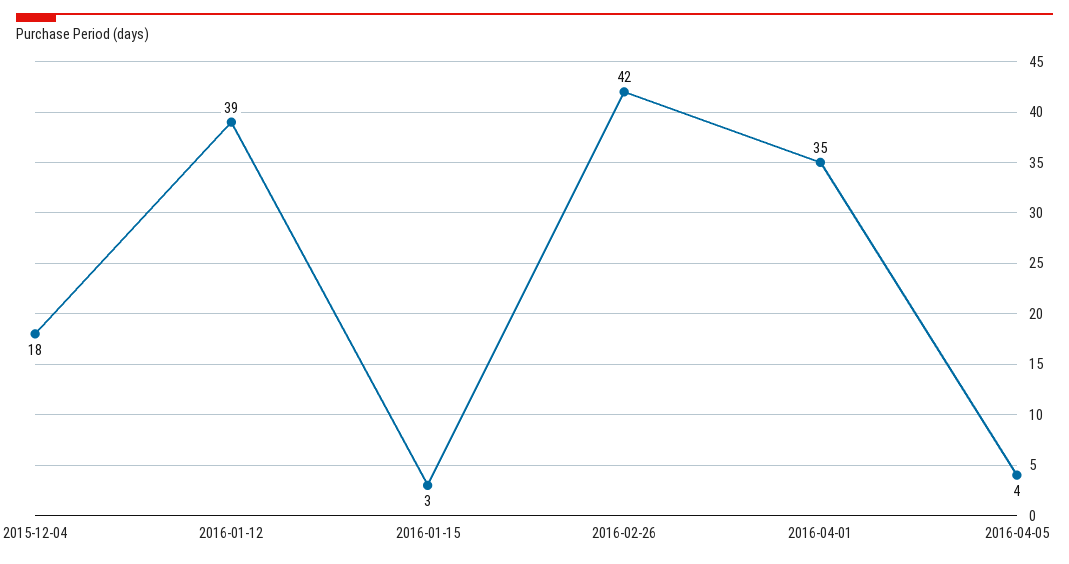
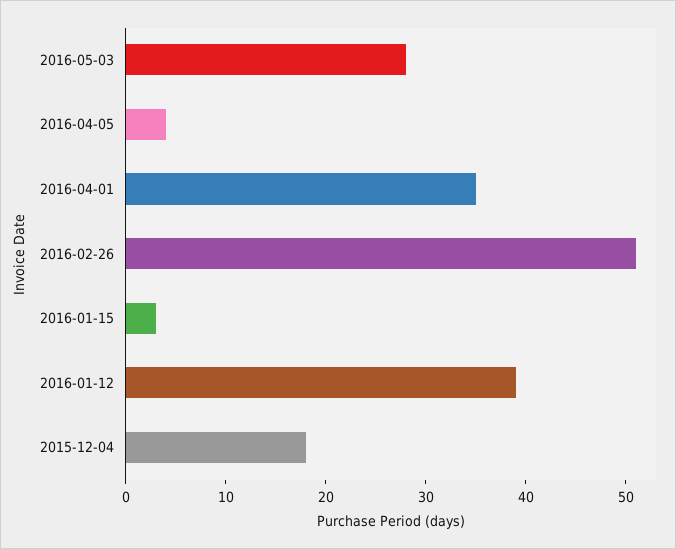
2016-02-26: 42 -> 51
2016-05-03: none -> 28

